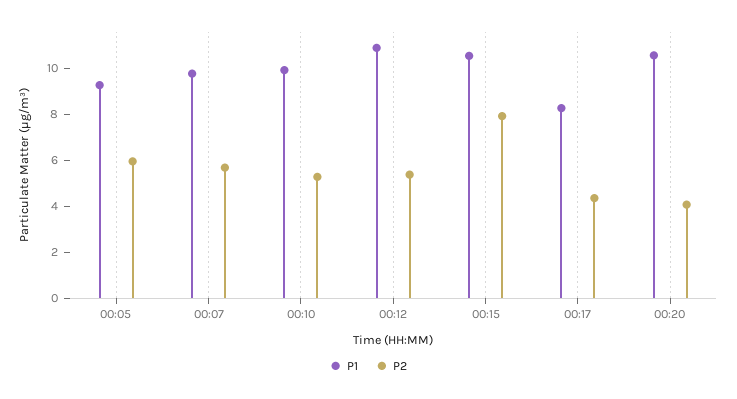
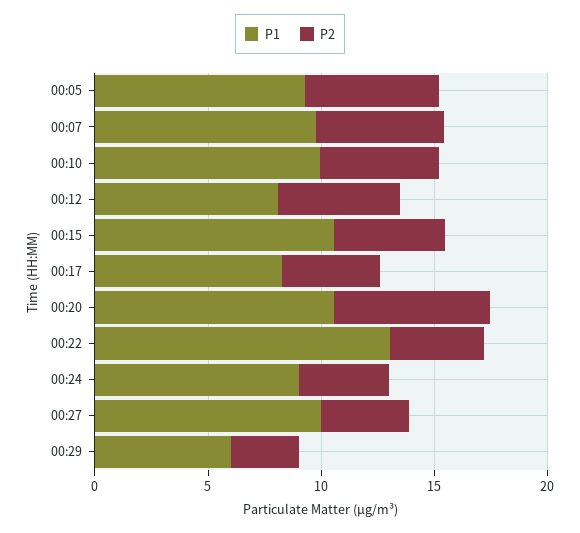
P1, 00:12: 11 -> 8
P2, 00:15: 8 -> 5
P2, 00:20: 4 -> 7
P1, 00:22: none -> 13
P2, 00:22: none -> 4
P1, 00:24: none -> 9
P2, 00:24: none -> 4
P1, 00:27: none -> 10
P2, 00:27: none -> 4
P1, 00:29: none -> 6
P2, 00:29: none -> 3

